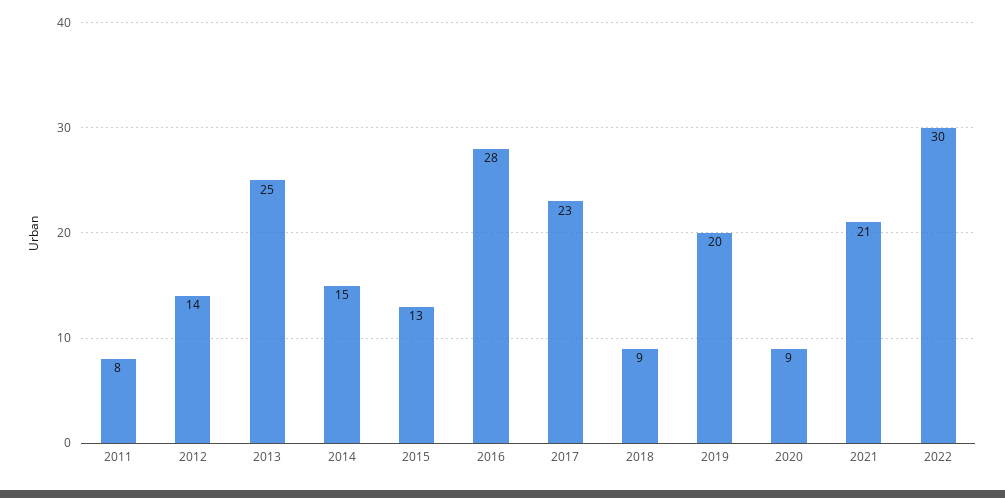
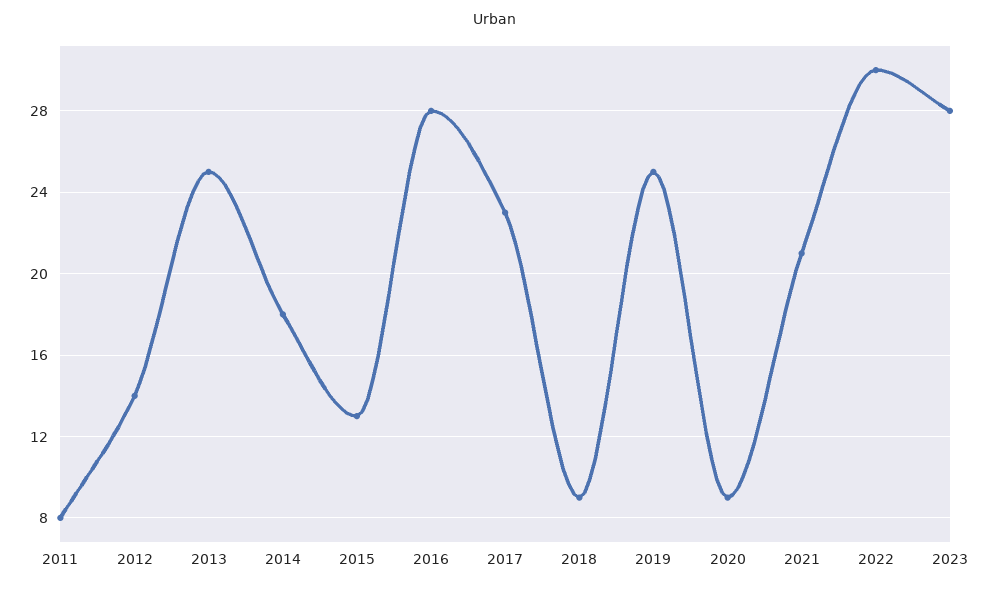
2014: 15 -> 18
2019: 20 -> 25
2023: none -> 28

